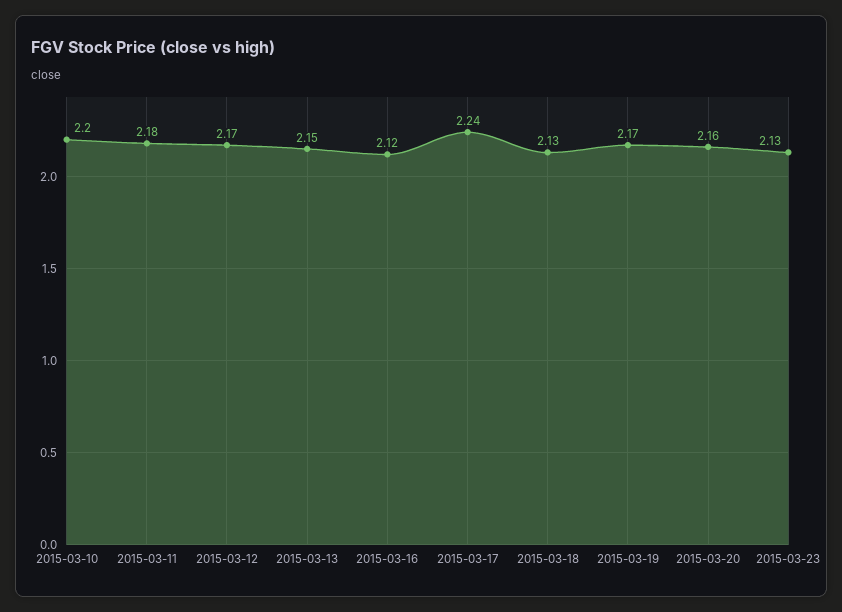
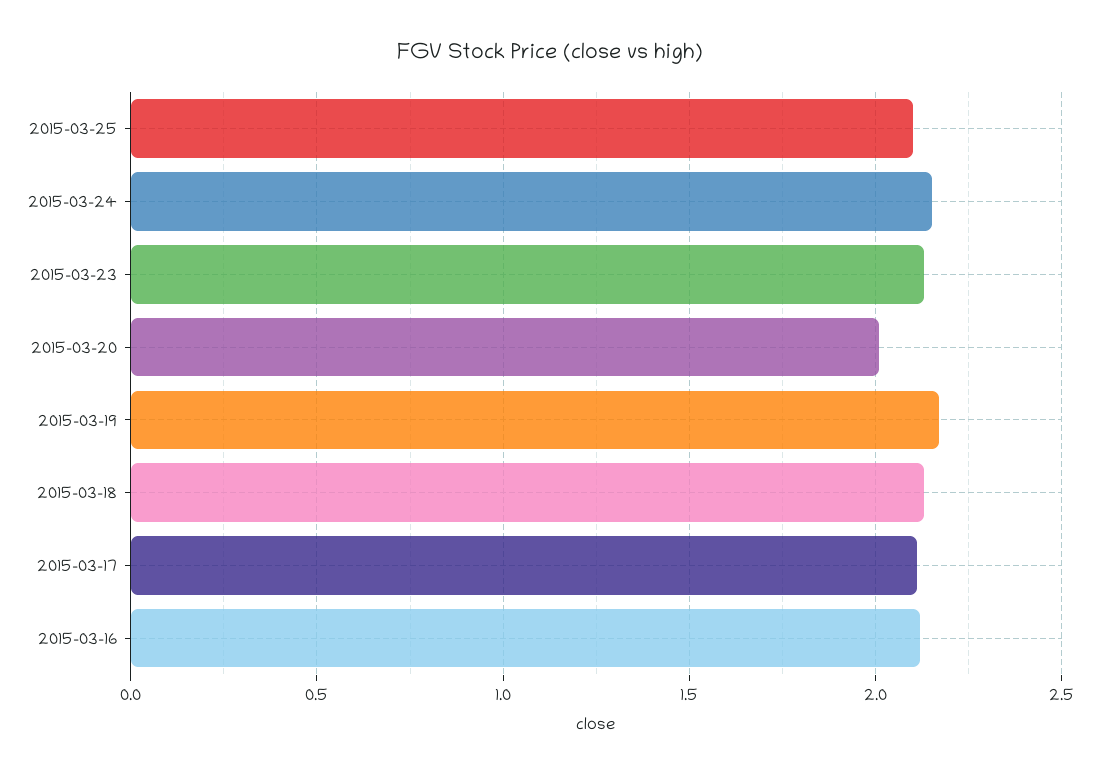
2015-03-10: 2.2 -> none
2015-03-11: 2.18 -> none
2015-03-12: 2.17 -> none
2015-03-13: 2.15 -> none
2015-03-17: 2.24 -> 2.1
2015-03-20: 2.16 -> 2
2015-03-25: none -> 2.1
2015-03-24: none -> 2.15

